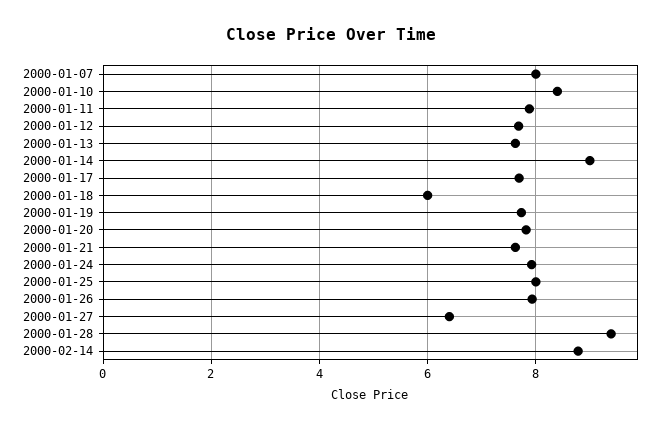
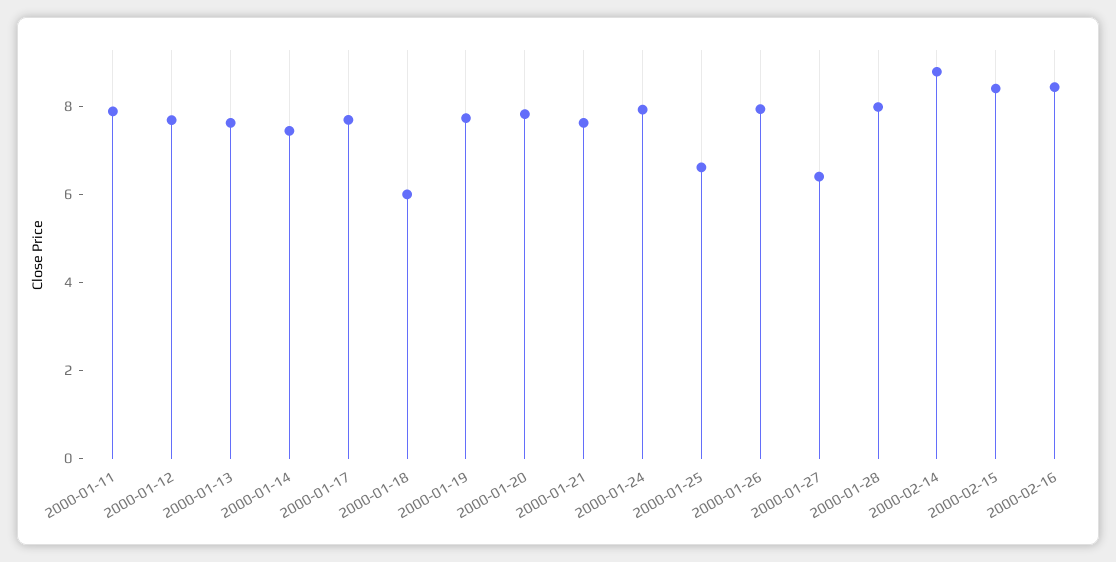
2000-01-07: 8 -> none
2000-01-10: 8.4 -> none
2000-01-14: 9 -> 7.5
2000-01-25: 8 -> 6.5
2000-01-28: 9.4 -> 8
2000-02-15: none -> 8.5
2000-02-16: none -> 8.5

